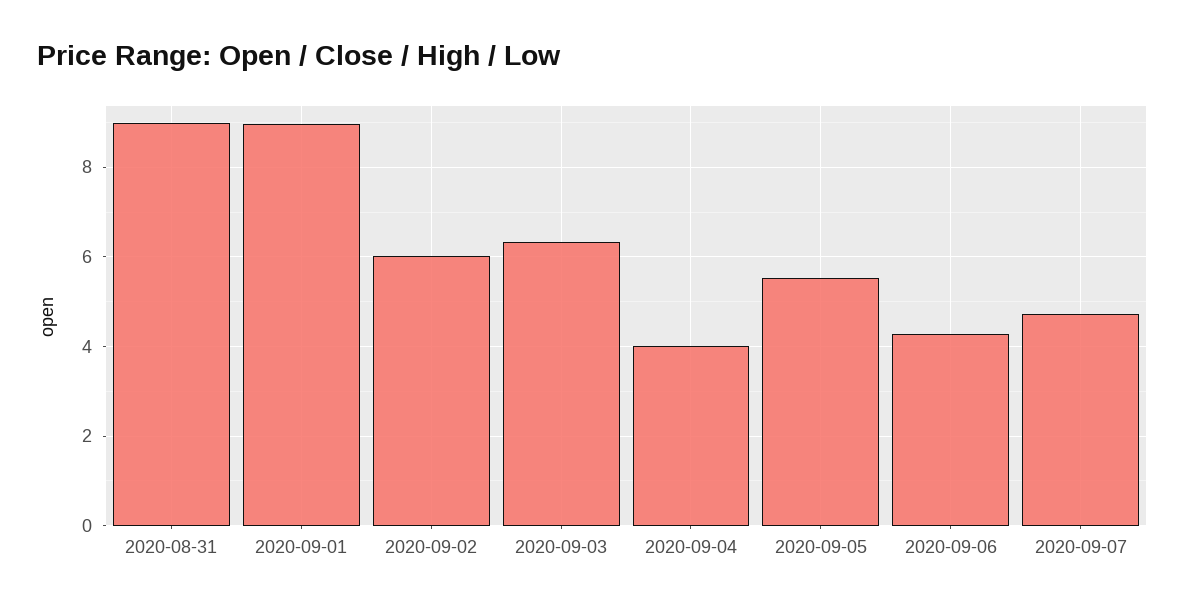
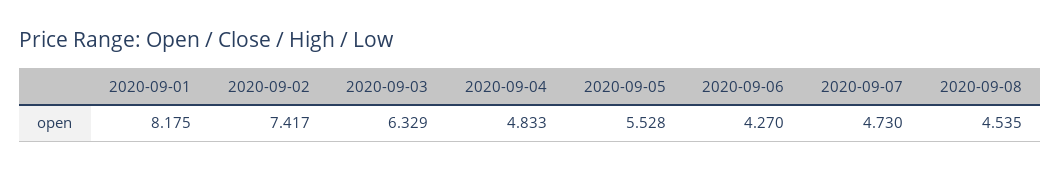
2020-08-31: 9 -> none
2020-09-01: 9 -> 8.175
2020-09-02: 6 -> 7.417
2020-09-04: 4 -> 4.833
2020-09-08: none -> 4.535

